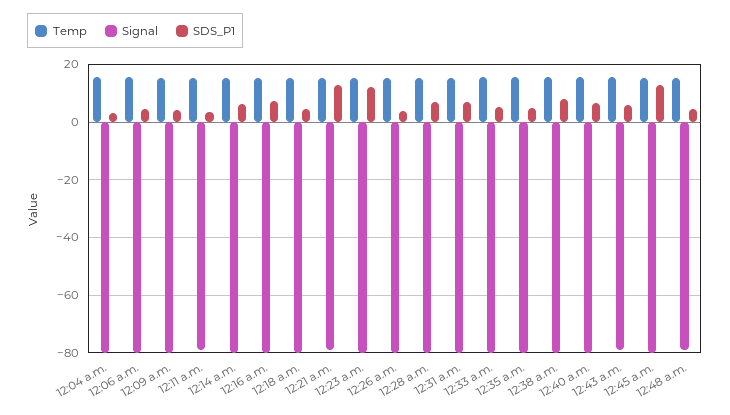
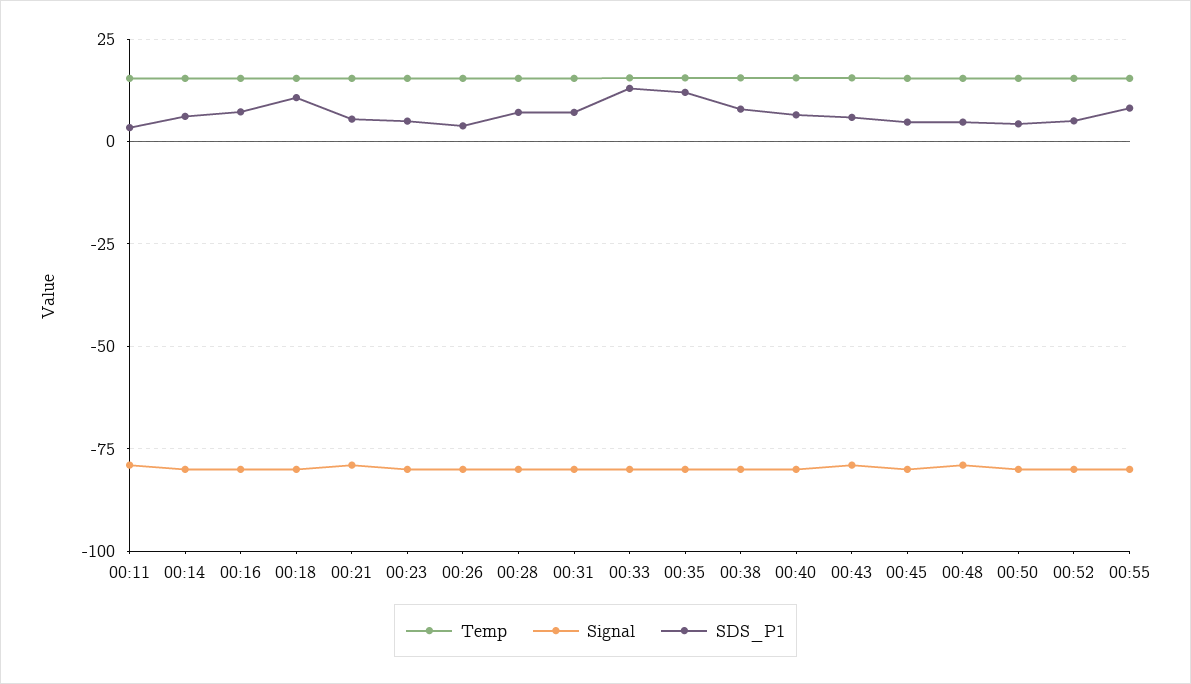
Temp, 12:04 a.m.: 15 -> none
Signal, 12:04 a.m.: -80 -> none
SDS_P1, 12:04 a.m.: 2.5 -> none
Temp, 12:06 a.m.: 15 -> none
Signal, 12:06 a.m.: -80 -> none
SDS_P1, 12:06 a.m.: 5 -> none
Temp, 12:09 a.m.: 15 -> none
Signal, 12:09 a.m.: -80 -> none
SDS_P1, 12:09 a.m.: 5 -> none
SDS_P1, 12:18 a.m.: 5 -> 10
SDS_P1, 12:21 a.m.: 12.5 -> 5
SDS_P1, 12:23 a.m.: 12.5 -> 5
SDS_P1, 12:33 a.m.: 5 -> 12.5
SDS_P1, 12:35 a.m.: 5 -> 12.5
SDS_P1, 12:45 a.m.: 12.5 -> 5
Temp, 00:50: none -> 15
Signal, 00:50: none -> -80
SDS_P1, 00:50: none -> 5
Temp, 00:52: none -> 15
Signal, 00:52: none -> -80
SDS_P1, 00:52: none -> 5
Temp, 00:55: none -> 15
Signal, 00:55: none -> -80
SDS_P1, 00:55: none -> 7.5

